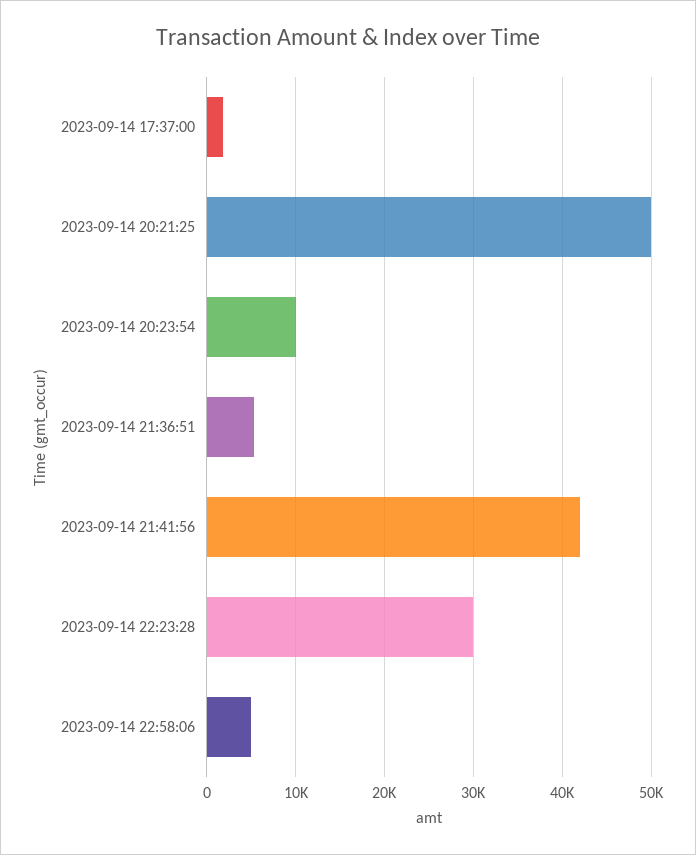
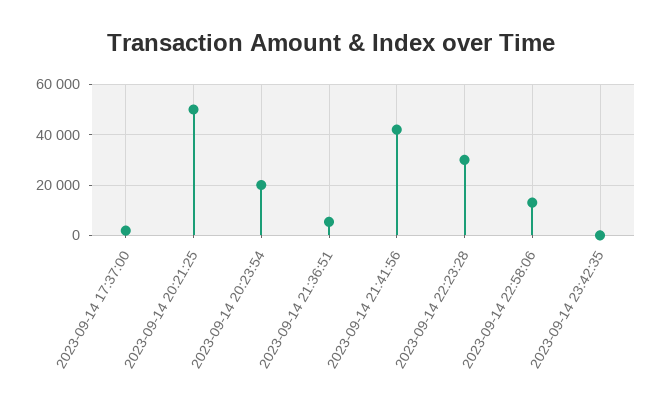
2023-09-14 20:23:54: 10000 -> 20000
2023-09-14 22:58:06: 5000 -> 12500
2023-09-14 23:42:35: none -> 0

